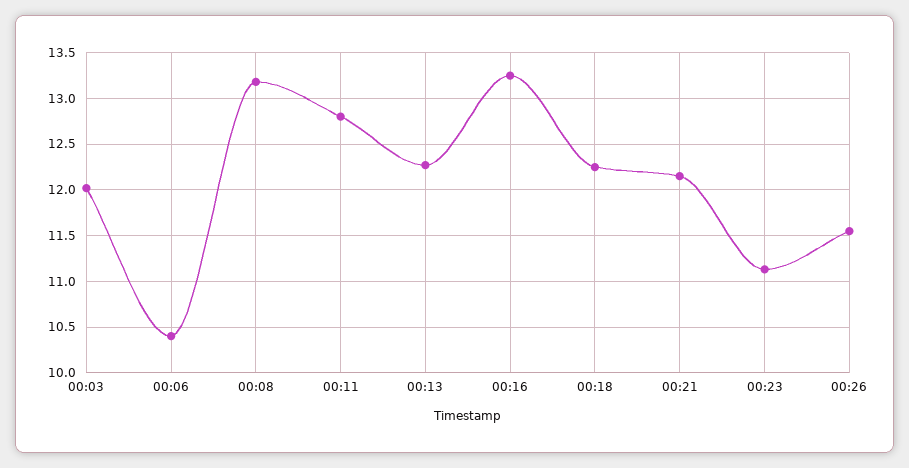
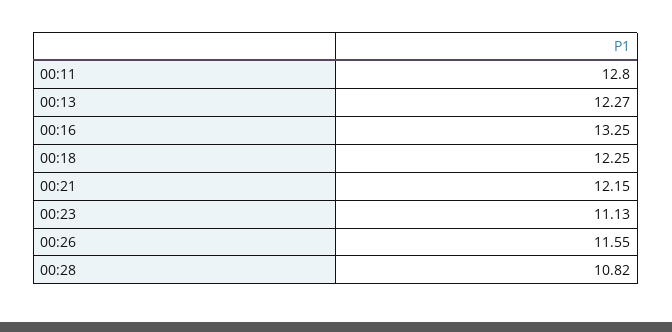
00:03: 12 -> none
00:06: 10.4 -> none
00:08: 13.2 -> none
00:28: none -> 10.82

